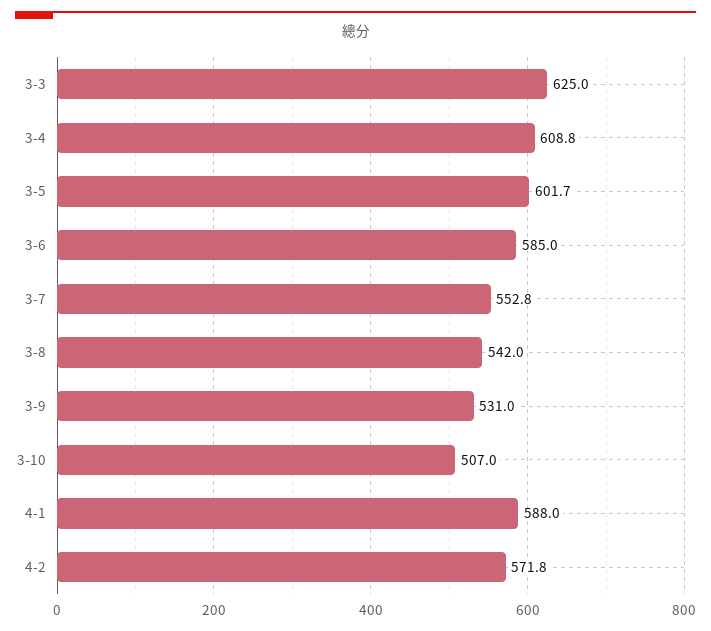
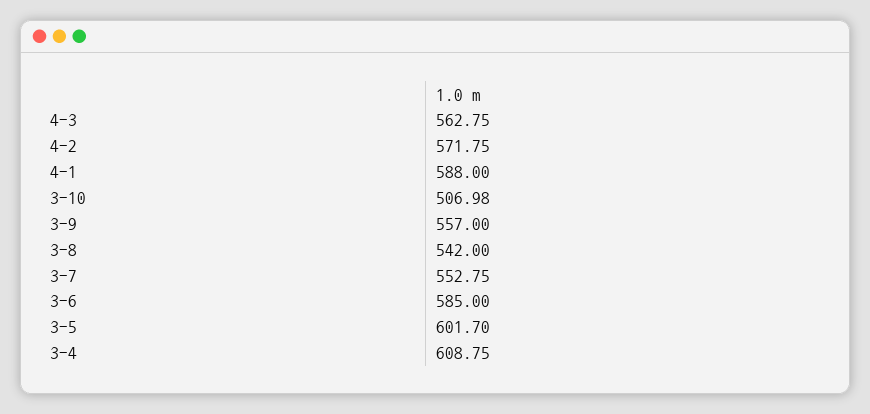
3-3: 625 -> none
3-9: 531 -> 557
4-3: none -> 562.75

